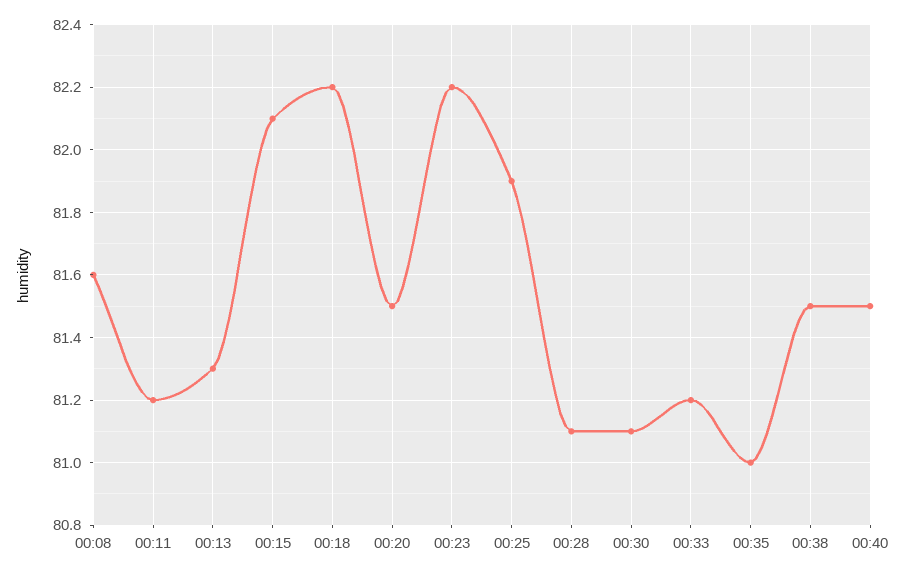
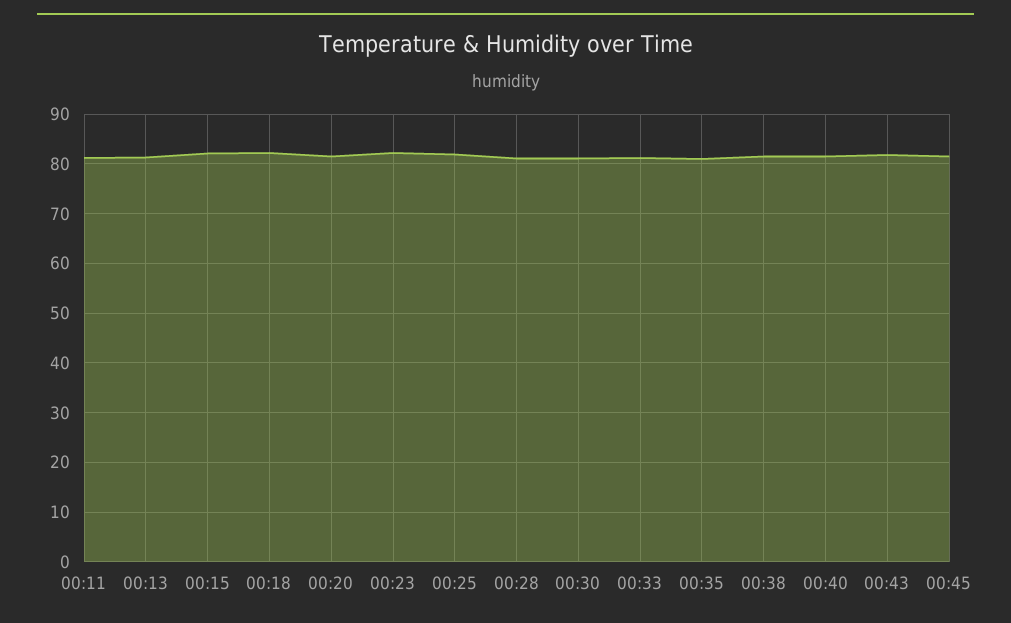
00:08: 81.6 -> none
00:43: none -> 82
00:45: none -> 82

